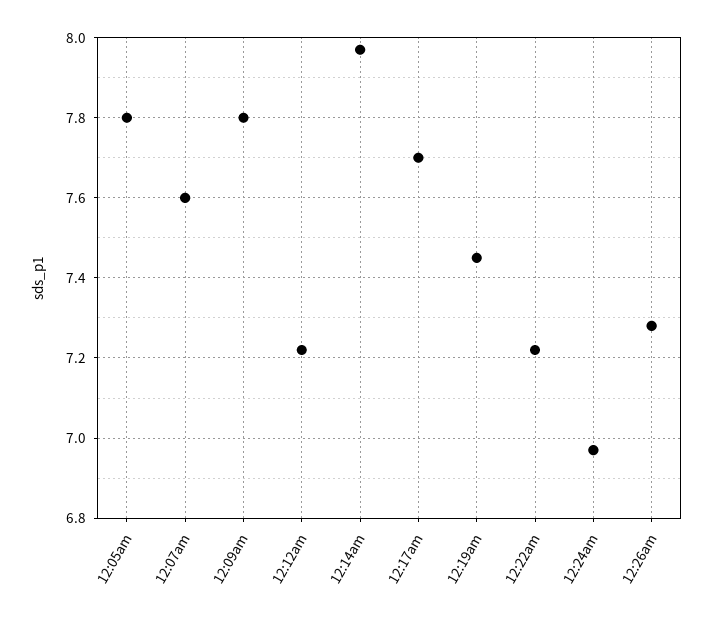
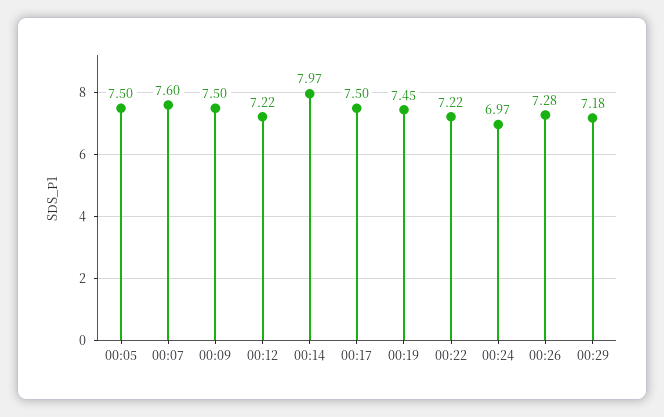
12:05am: 7.8 -> 7.5
12:09am: 7.8 -> 7.5
12:17am: 7.7 -> 7.5
00:29: none -> 7.18

